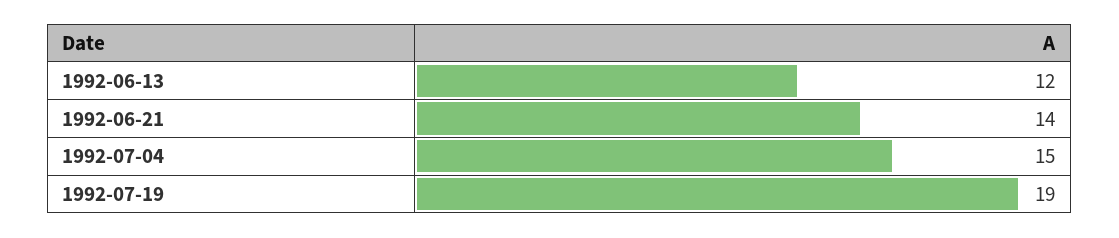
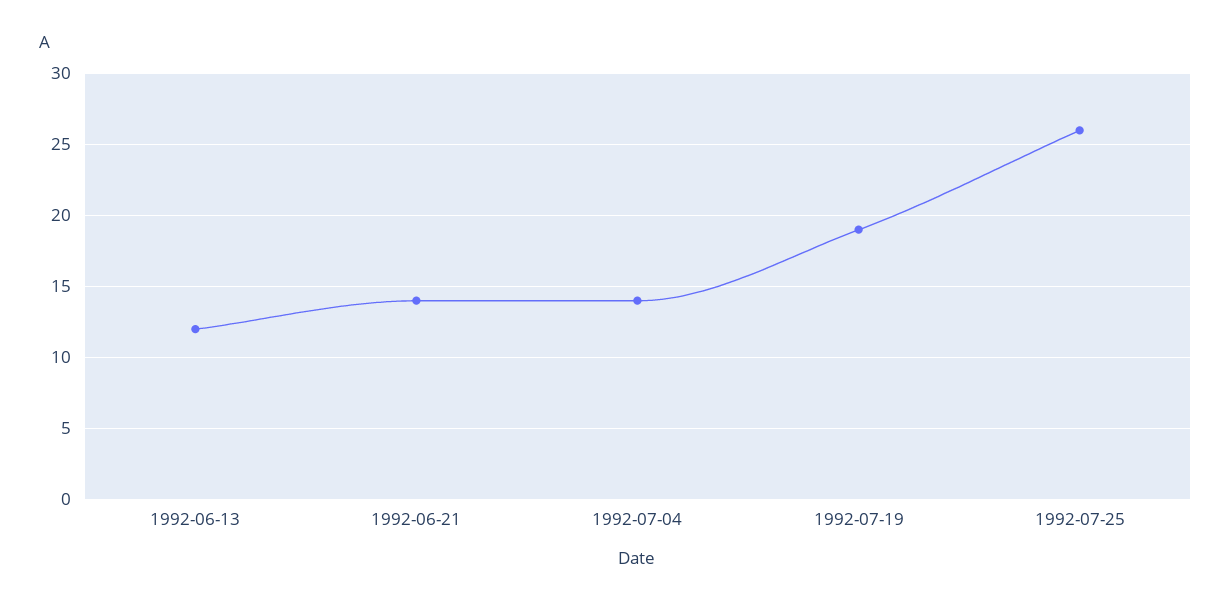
1992-07-04: 15 -> 14
1992-07-25: none -> 26

